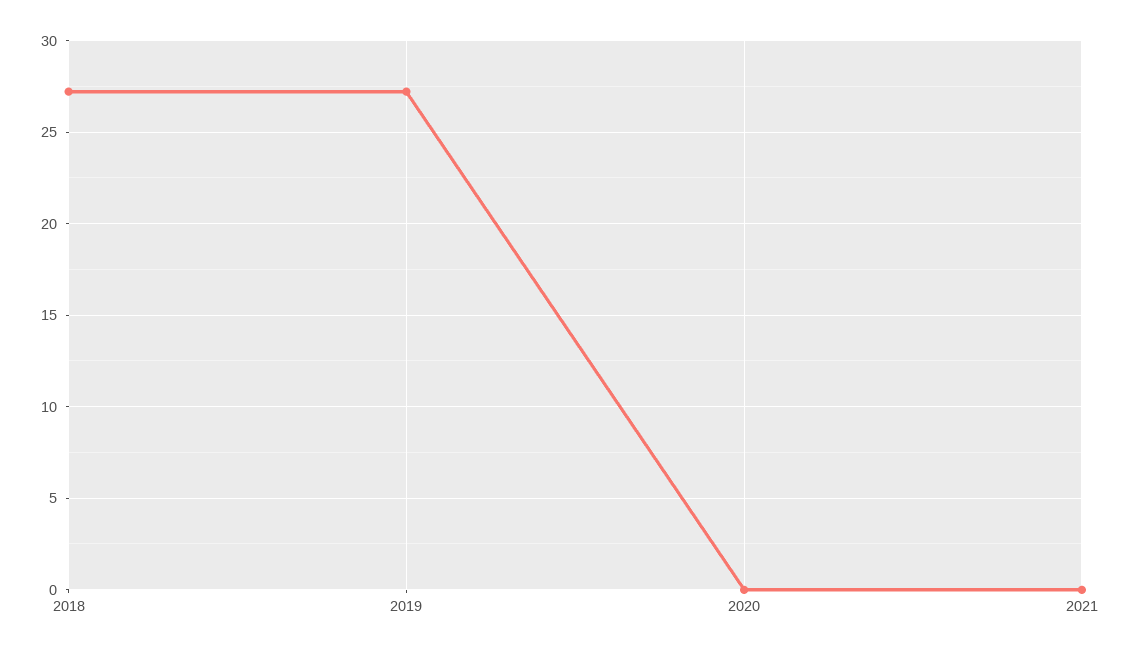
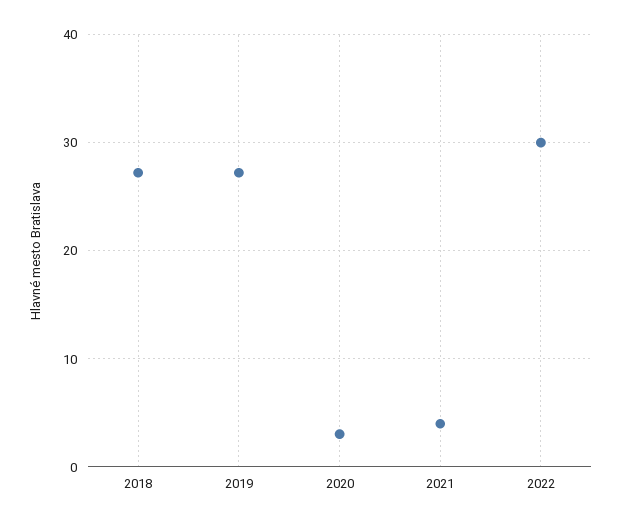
2020: 0 -> 3
2021: 0 -> 4
2022: none -> 30

